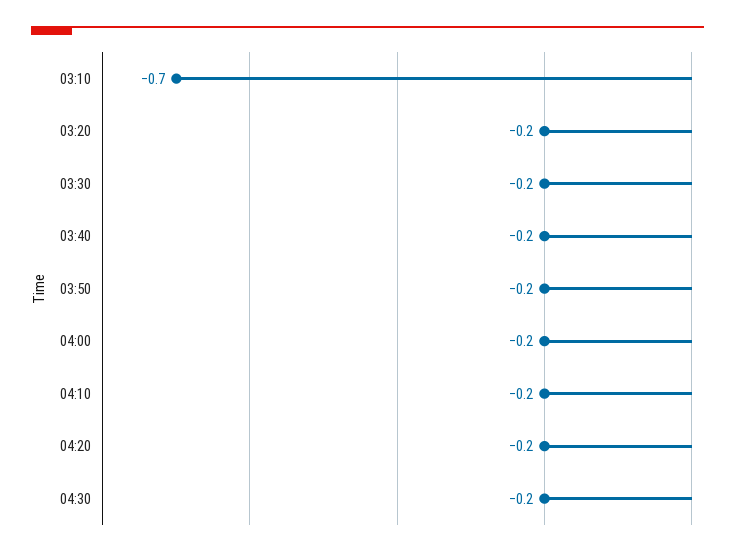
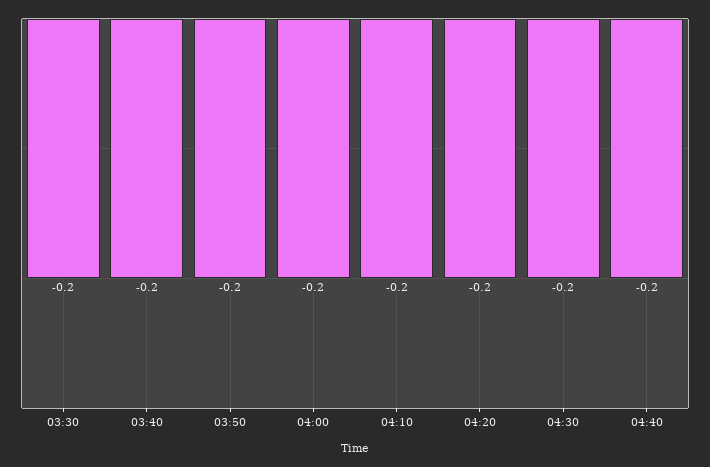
03:10: -0.7 -> none
03:20: -0.2 -> none
04:40: none -> -0.2

